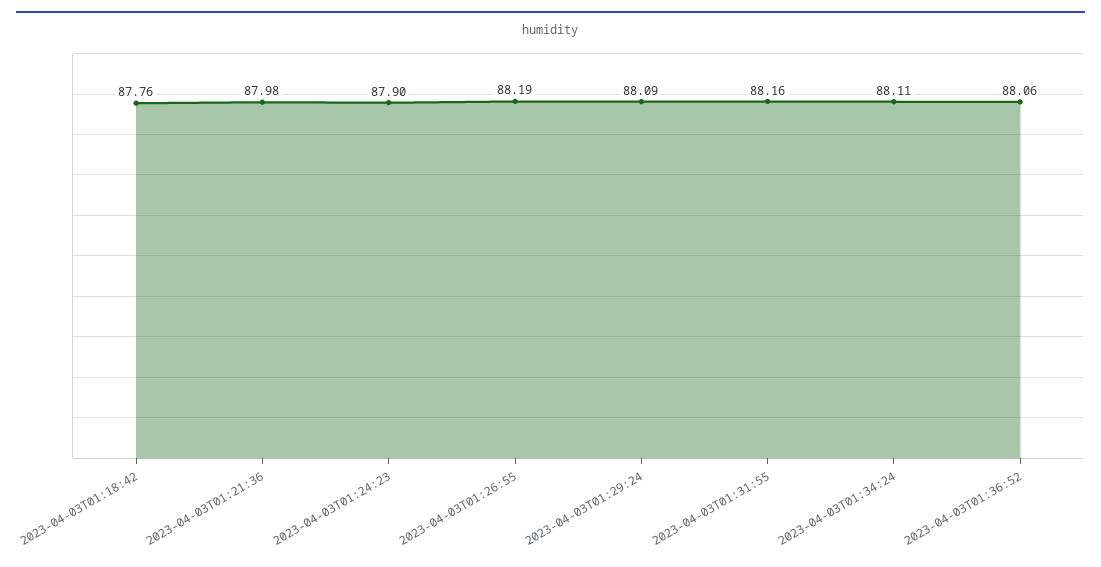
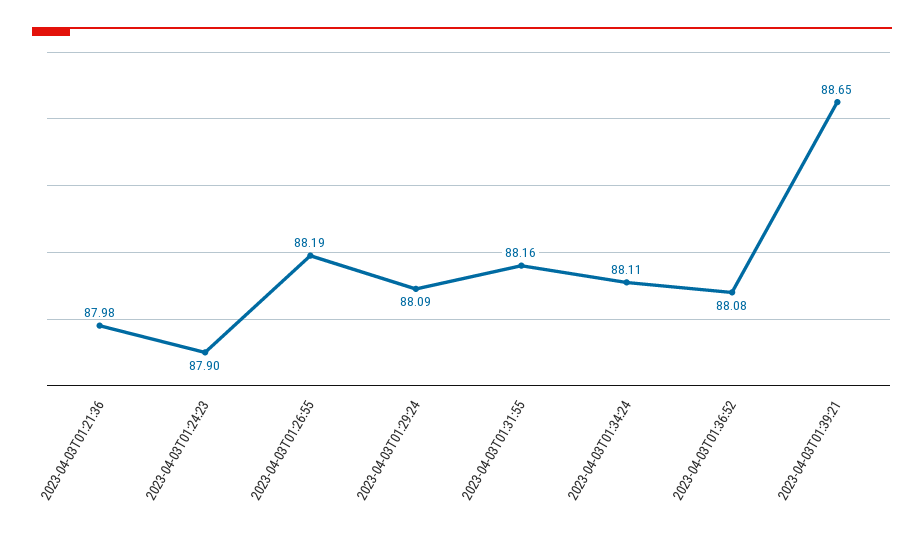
2023-04-03T01:18:42: 87.76 -> none
2023-04-03T01:36:52: 88.06 -> 88.08
2023-04-03T01:39:21: none -> 88.65

